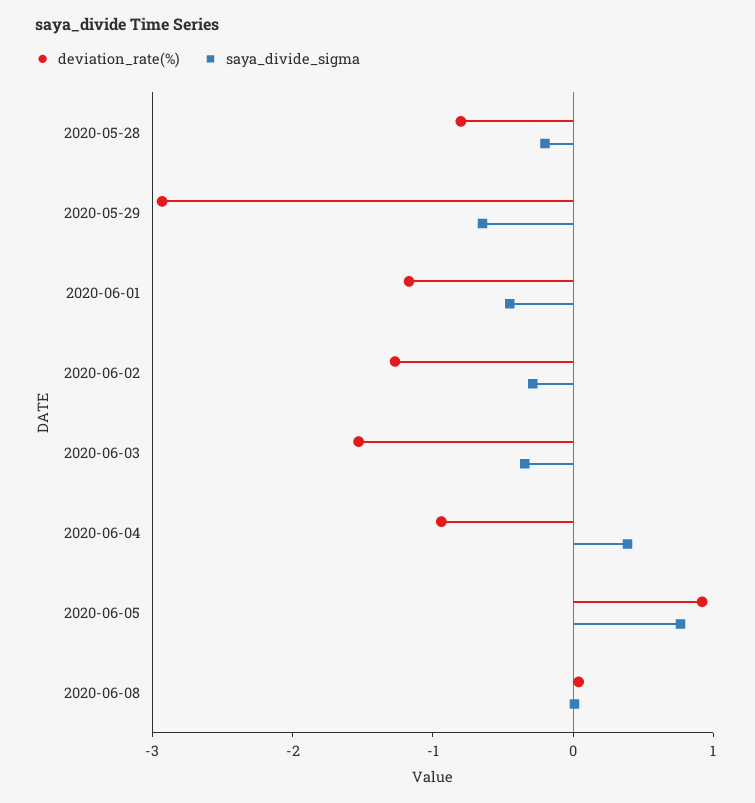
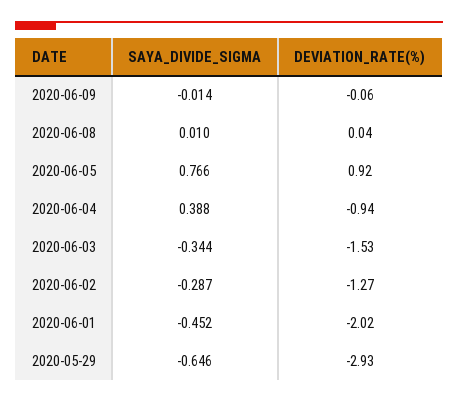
deviation_rate(%), 2020-05-28: -0.8 -> none
saya_divide_sigma, 2020-05-28: -0.2 -> none
deviation_rate(%), 2020-06-01: -1.2 -> -2.02
saya_divide_sigma, 2020-06-09: none -> -0.014
deviation_rate(%), 2020-06-09: none -> -0.06

